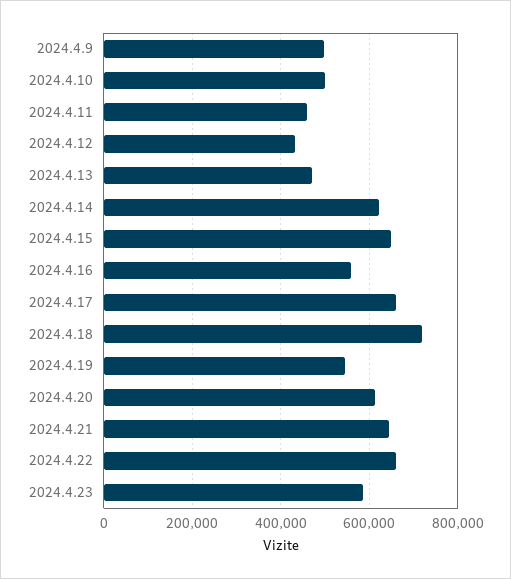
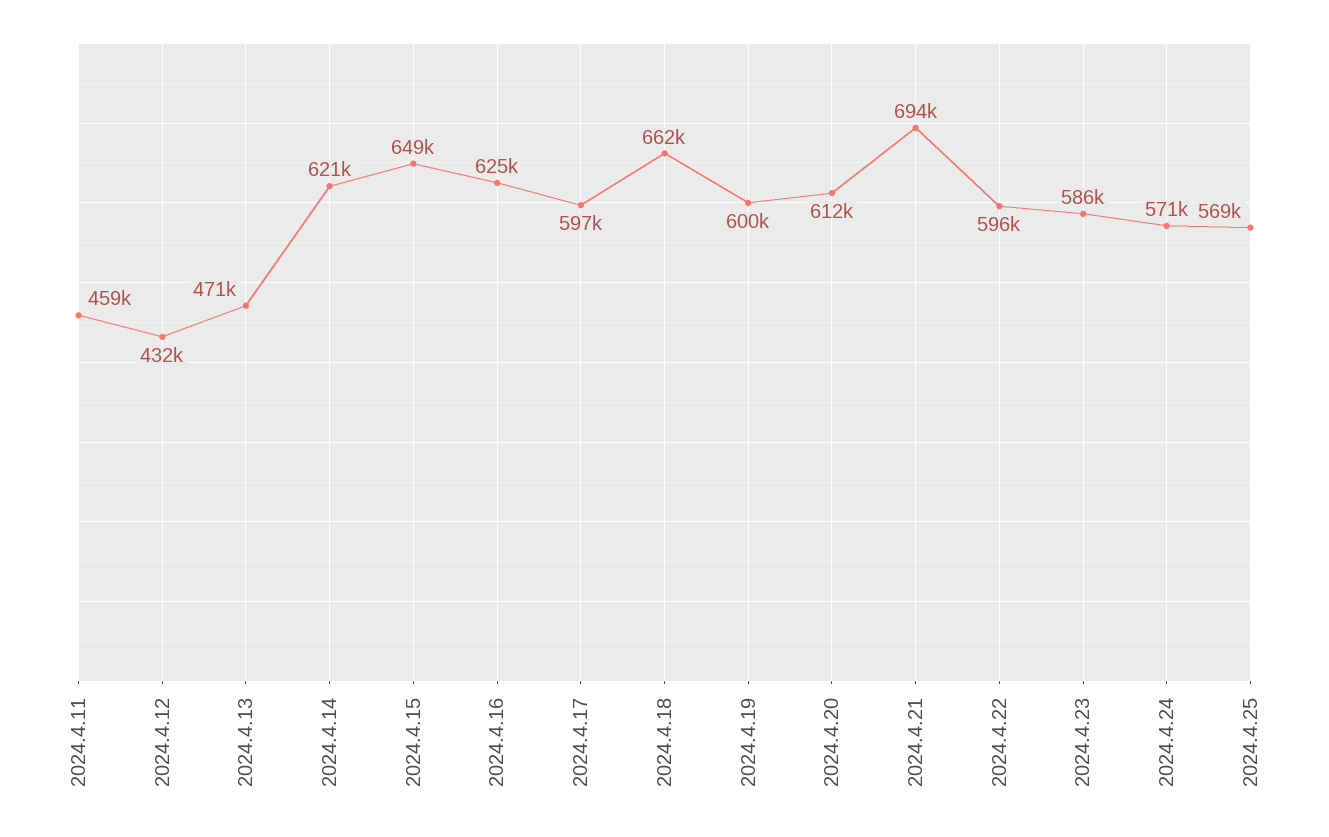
2024.4.9: 500000 -> none
2024.4.10: 500000 -> none
2024.4.16: 560000 -> 625000
2024.4.17: 660000 -> 597000
2024.4.18: 720000 -> 662000
2024.4.19: 540000 -> 600000
2024.4.21: 640000 -> 694000
2024.4.22: 660000 -> 596000
2024.4.24: none -> 571000
2024.4.25: none -> 569000

